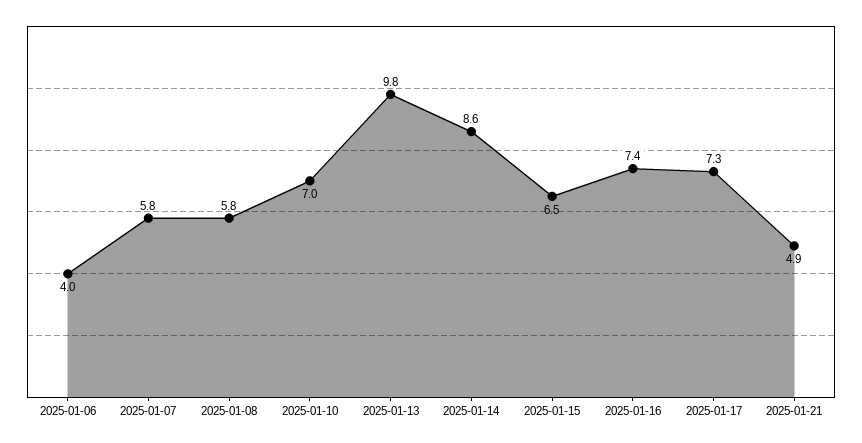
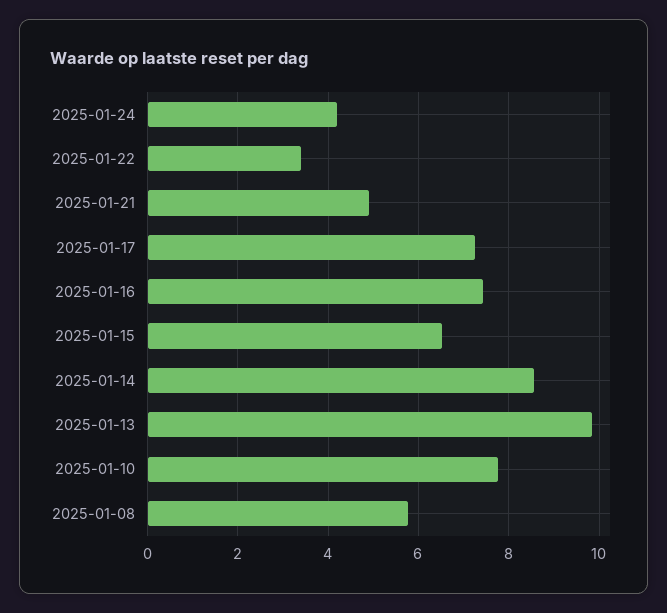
2025-01-06: 4 -> none
2025-01-07: 5.8 -> none
2025-01-10: 7 -> 7.8
2025-01-24: none -> 4.2
2025-01-22: none -> 3.4

